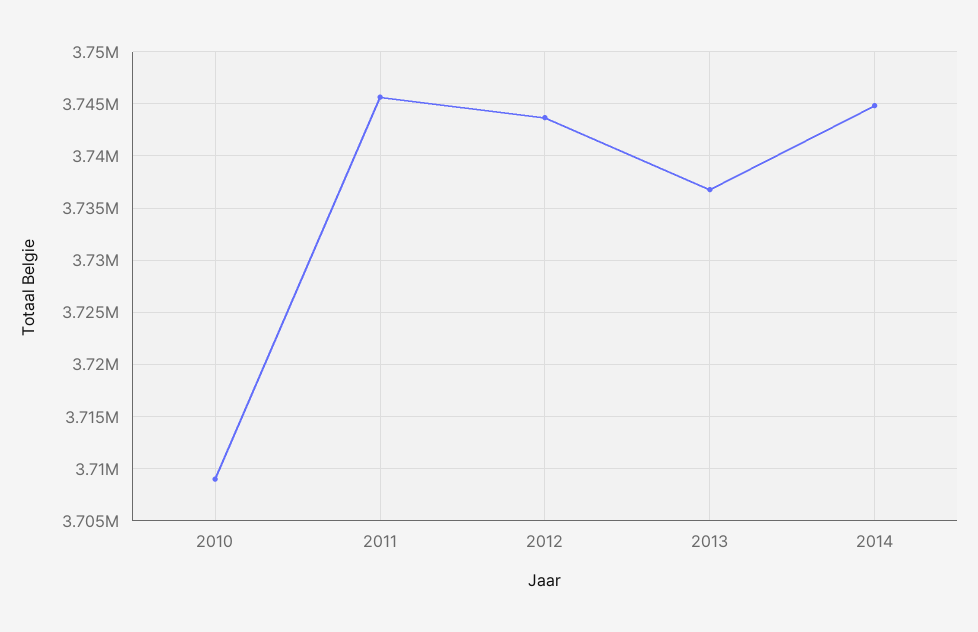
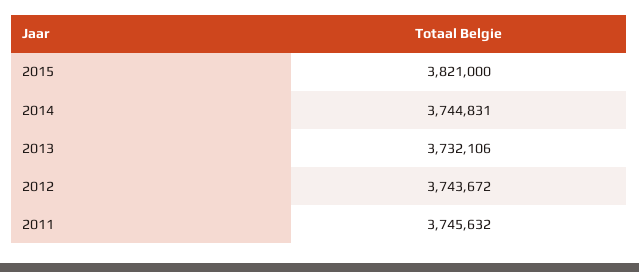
2010: 3709000 -> none
2013: 3737000 -> 3732106
2015: none -> 3821000

